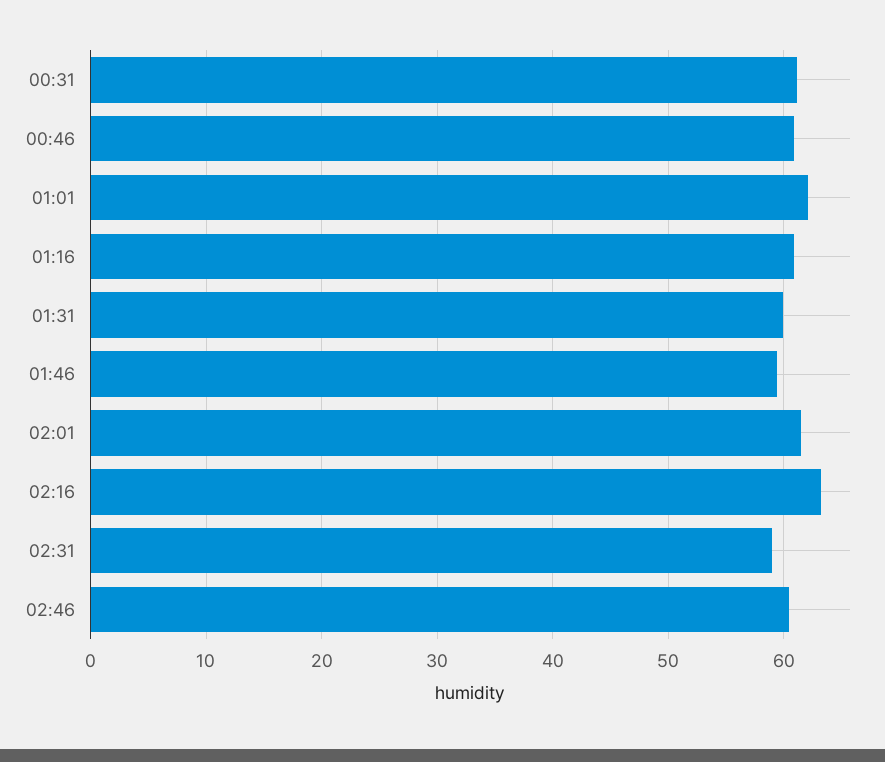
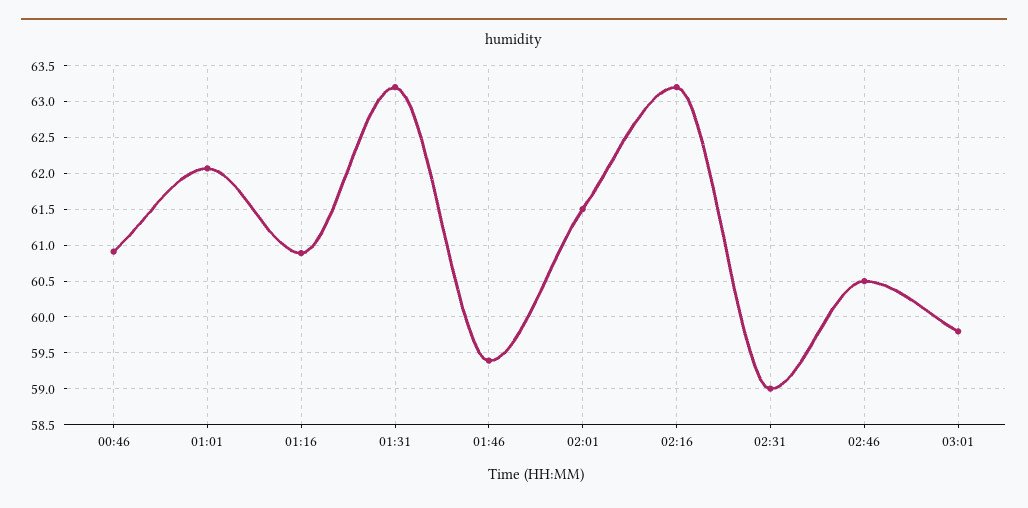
00:31: 61 -> none
01:31: 60 -> 63.2
03:01: none -> 59.8

